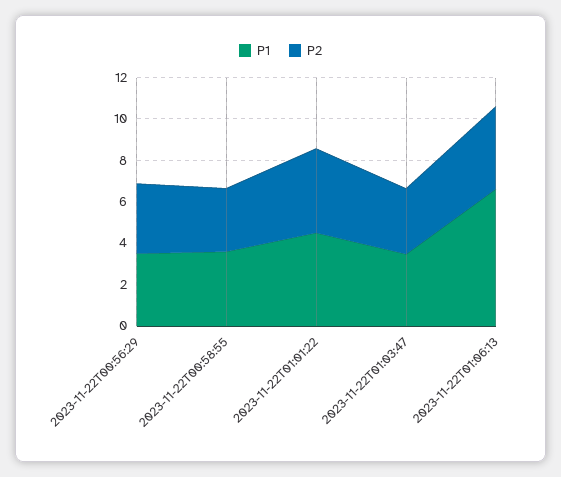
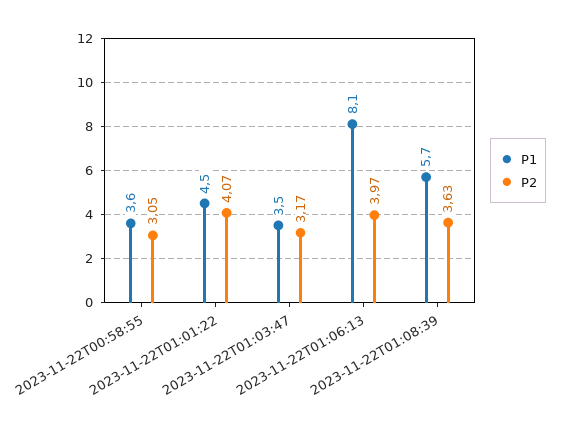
P1, 2023-11-22T00:56:29: 3.5 -> none
P2, 2023-11-22T00:56:29: 3.5 -> none
P1, 2023-11-22T01:06:13: 6.5 -> 8.1
P1, 2023-11-22T01:08:39: none -> 5.7
P2, 2023-11-22T01:08:39: none -> 3.63

